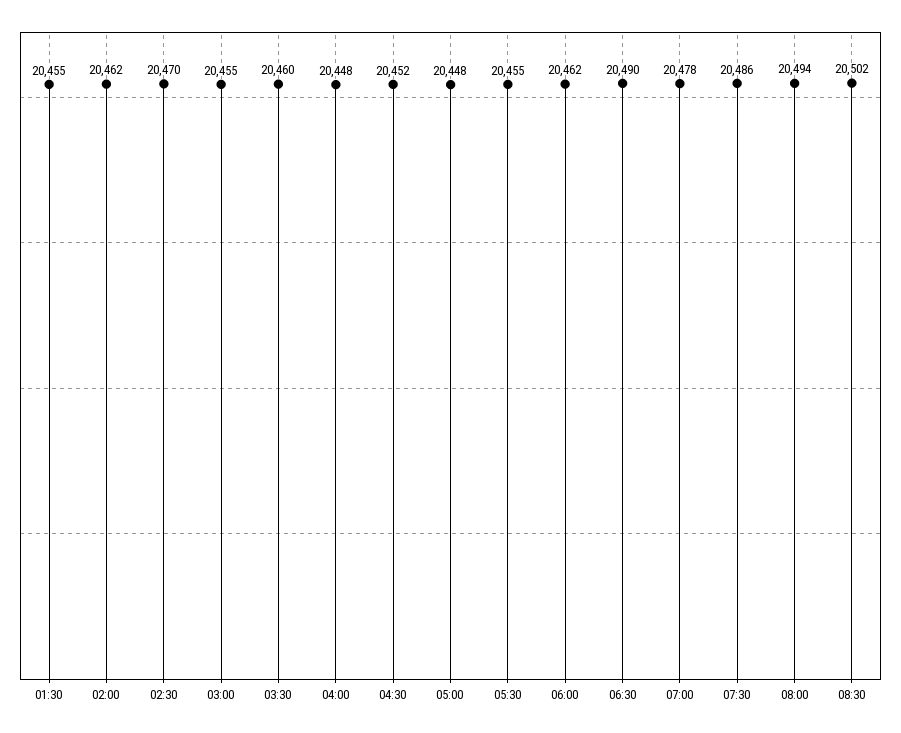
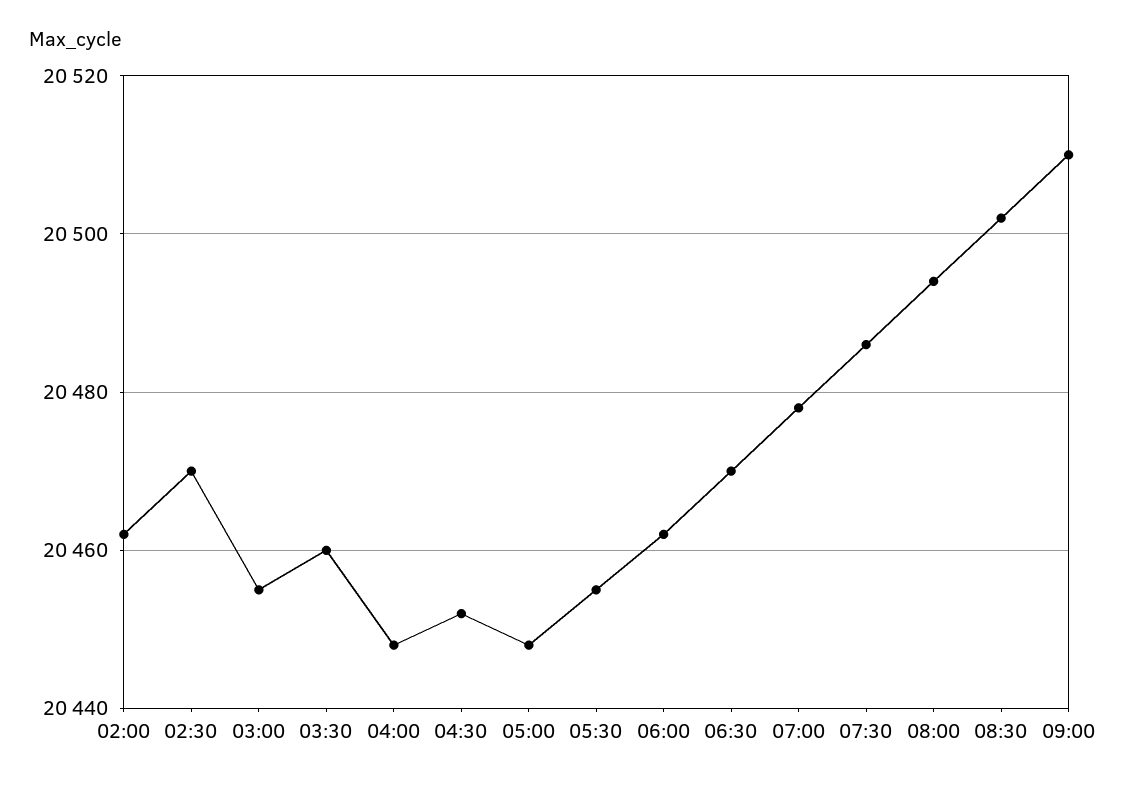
01:30: 20455 -> none
06:30: 20490 -> 20470
09:00: none -> 20510

